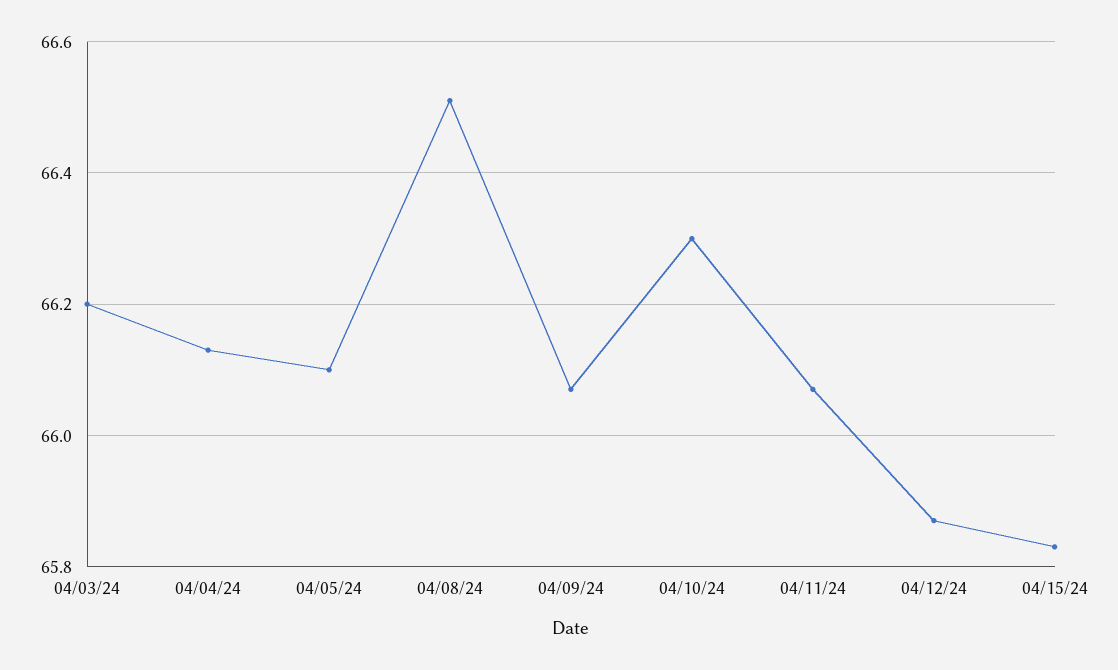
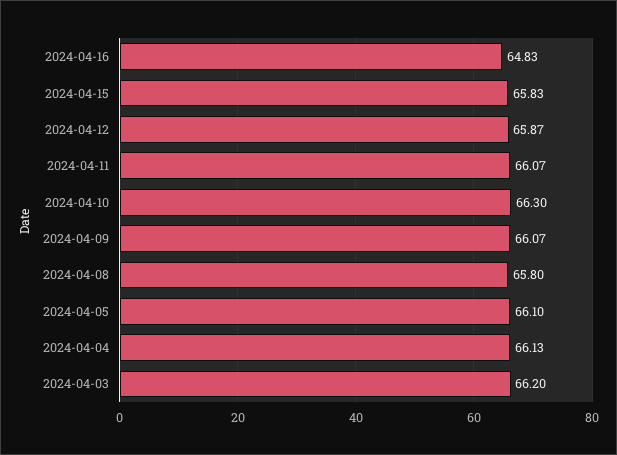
04/08/24: 66.5 -> 65.8
2024-04-16: none -> 64.83

